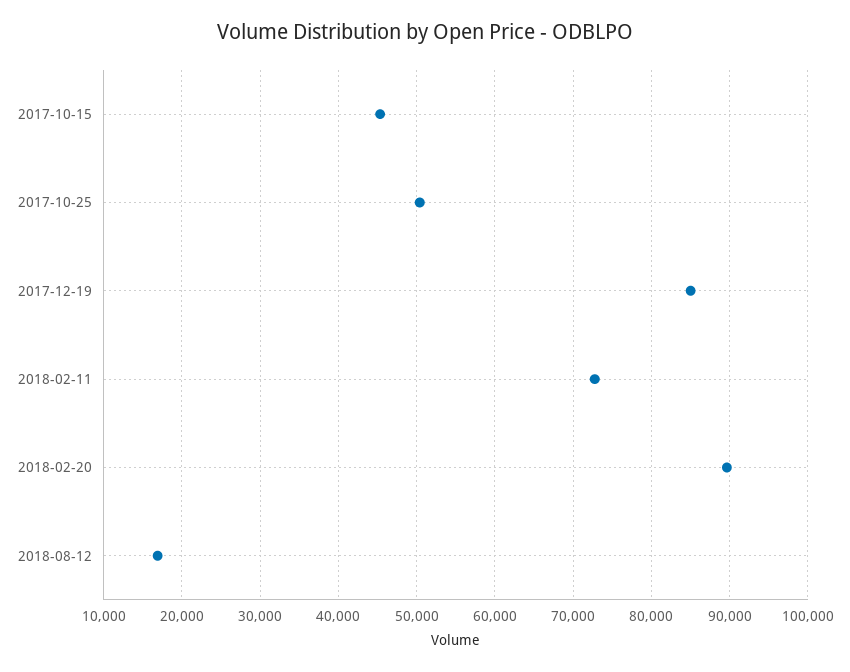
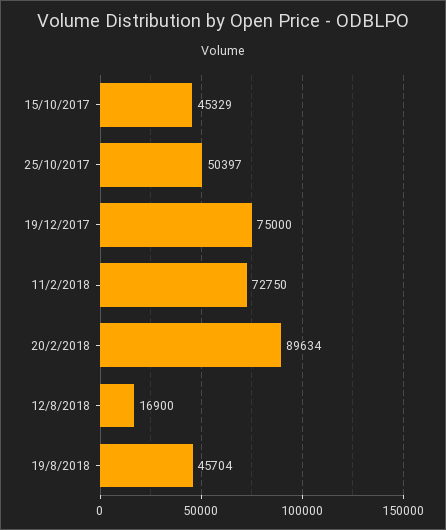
2017-12-19: 85000 -> 75000
19/8/2018: none -> 45704

